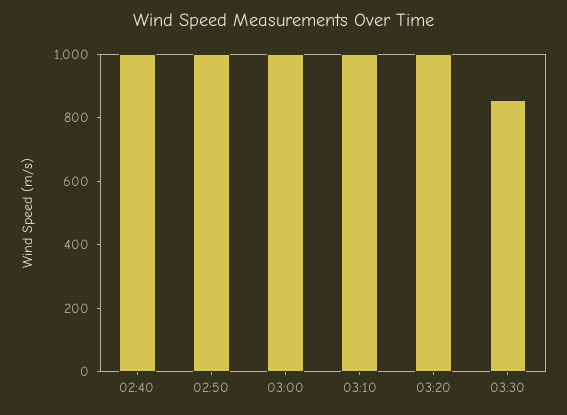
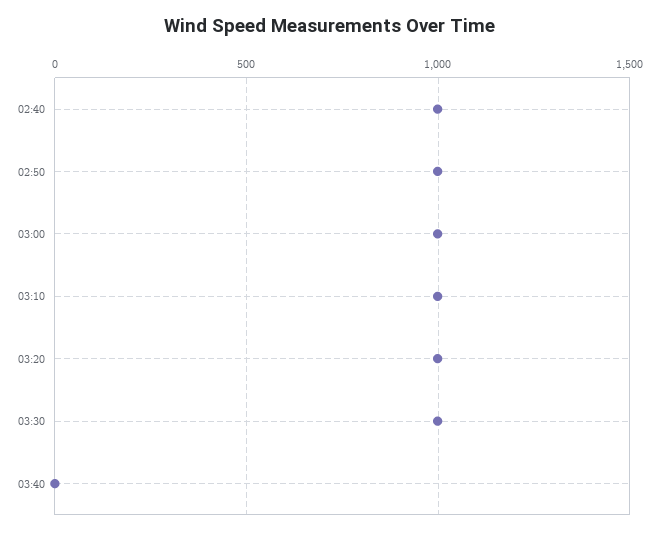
03:30: 850 -> 1000
03:40: none -> 0

